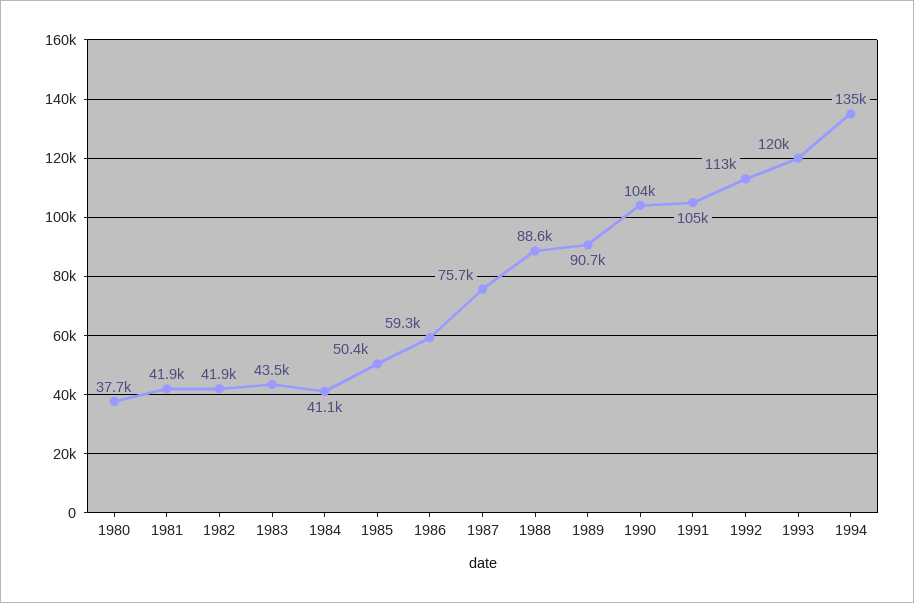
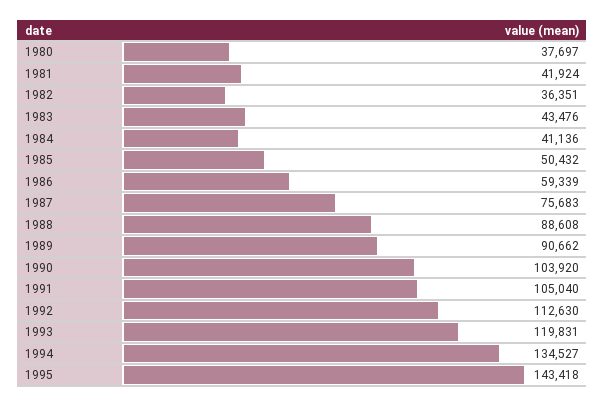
1982: 41900 -> 36351
1995: none -> 143418

